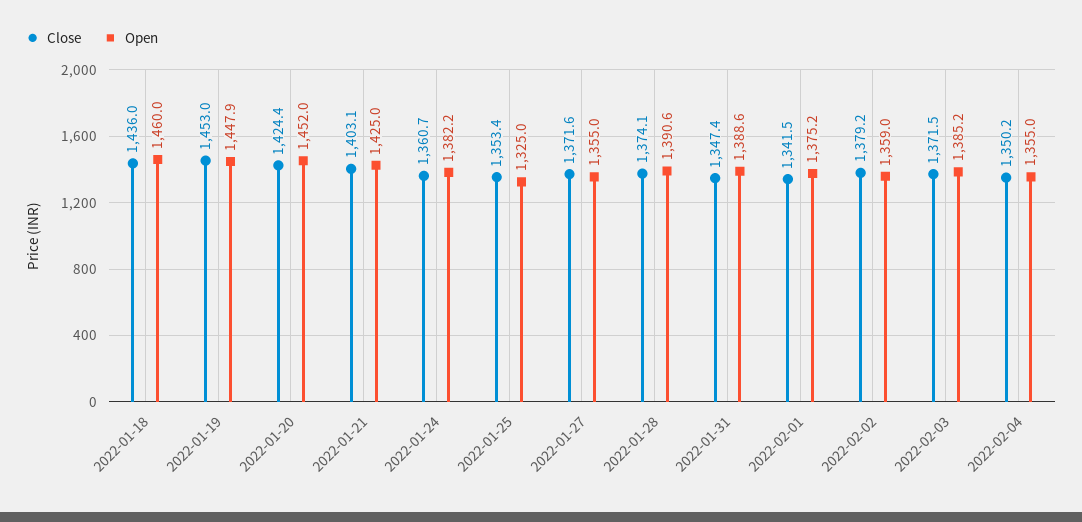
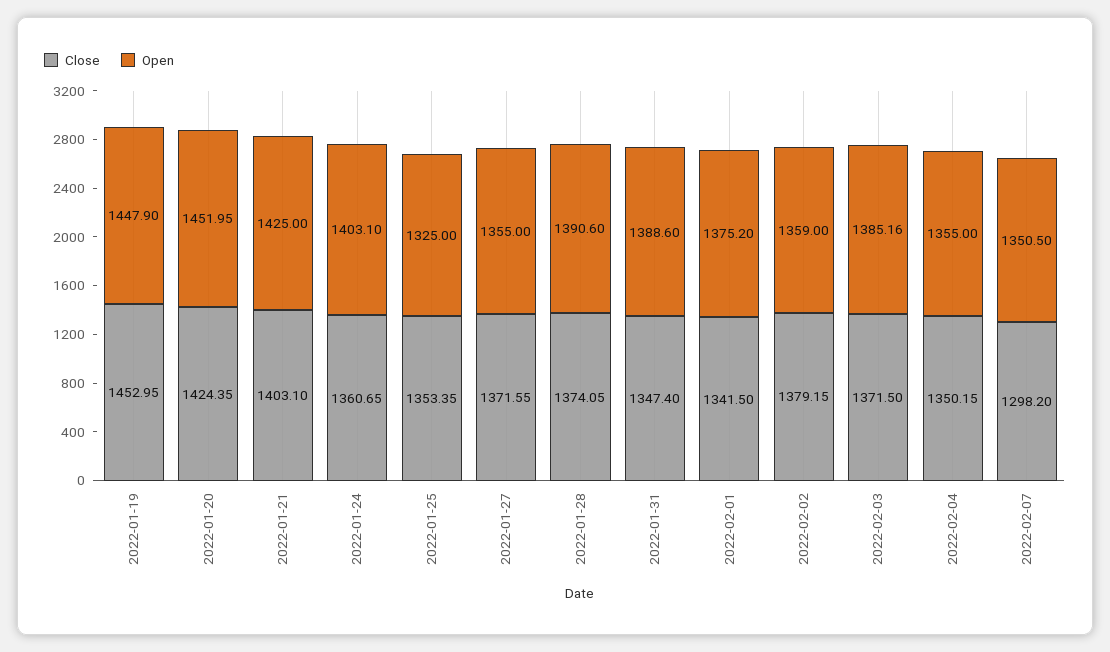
Close, 2022-01-18: 1436 -> none
Open, 2022-01-18: 1460 -> none
Open, 2022-01-24: 1382.2 -> 1403.1
Close, 2022-02-07: none -> 1298.2
Open, 2022-02-07: none -> 1350.5

